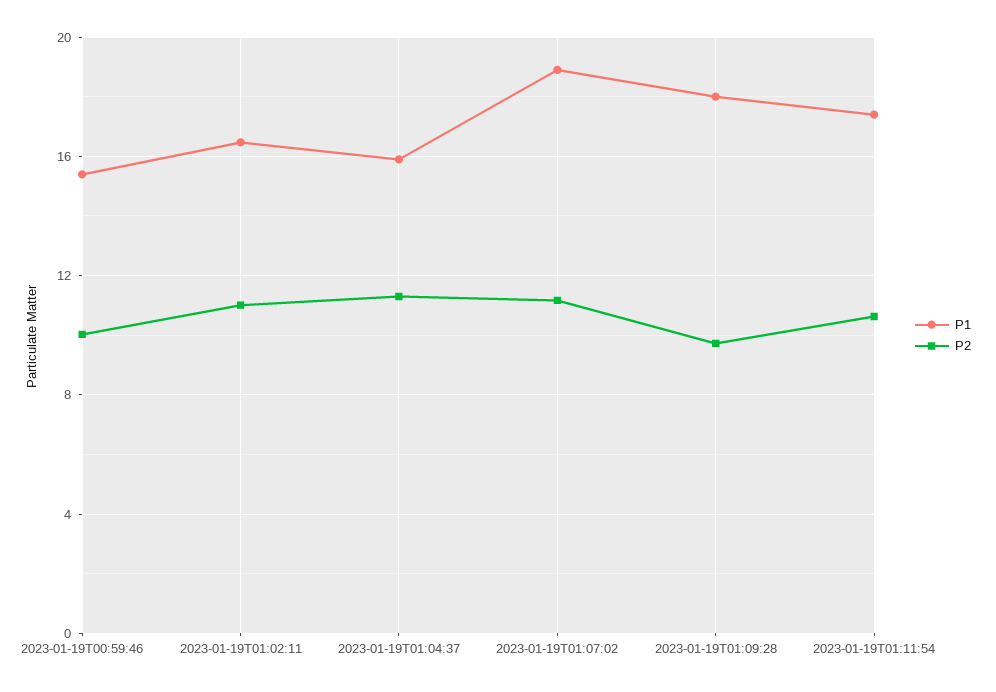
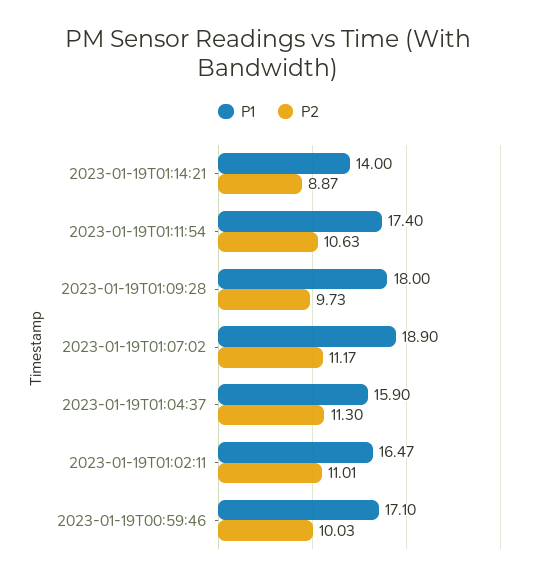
P1, 2023-01-19T00:59:46: 15.5 -> 17.1
P1, 2023-01-19T01:14:21: none -> 14
P2, 2023-01-19T01:14:21: none -> 8.87

